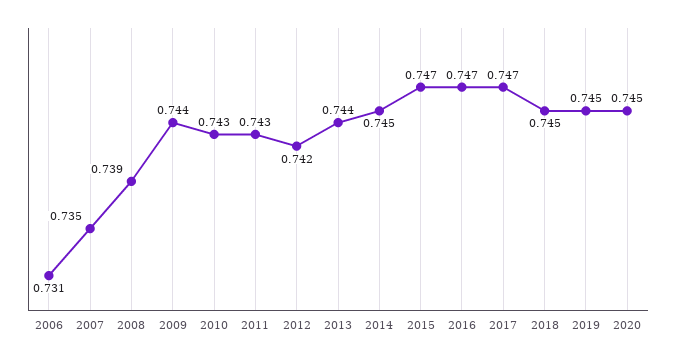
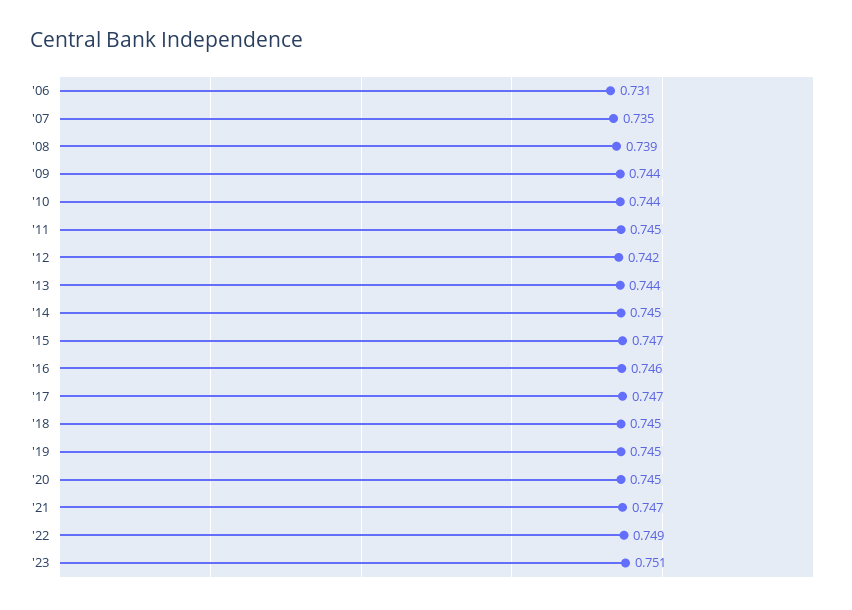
2010: 0.743 -> 0.744
2011: 0.743 -> 0.745
2016: 0.747 -> 0.746
'21: none -> 0.747
'22: none -> 0.749
'23: none -> 0.751

